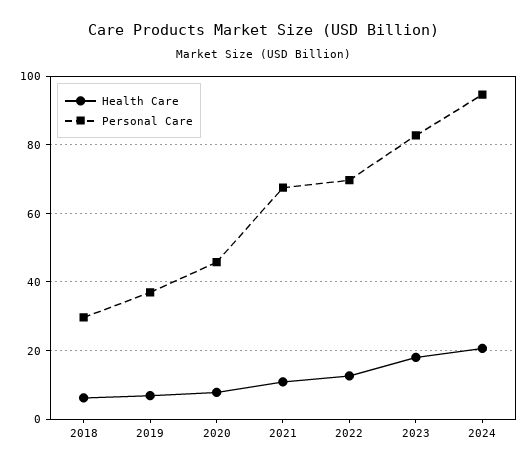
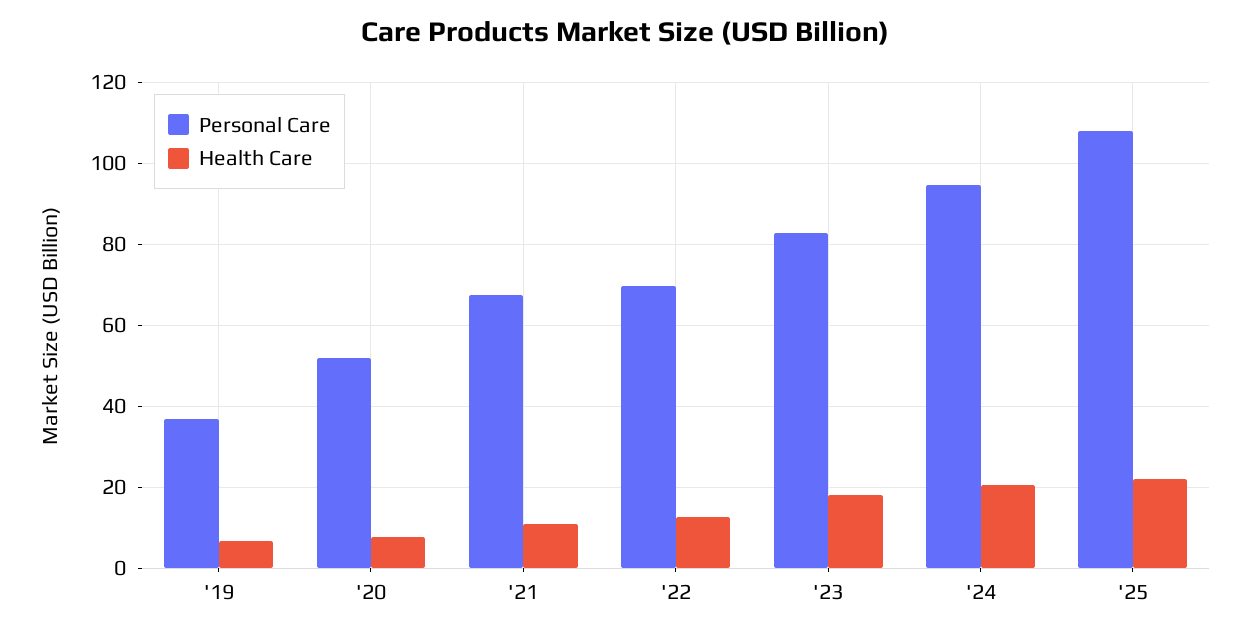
Health Care, 2018: 6 -> none
Personal Care, 2018: 30 -> none
Personal Care, 2020: 46 -> 52
Personal Care, '25: none -> 108
Health Care, '25: none -> 22

